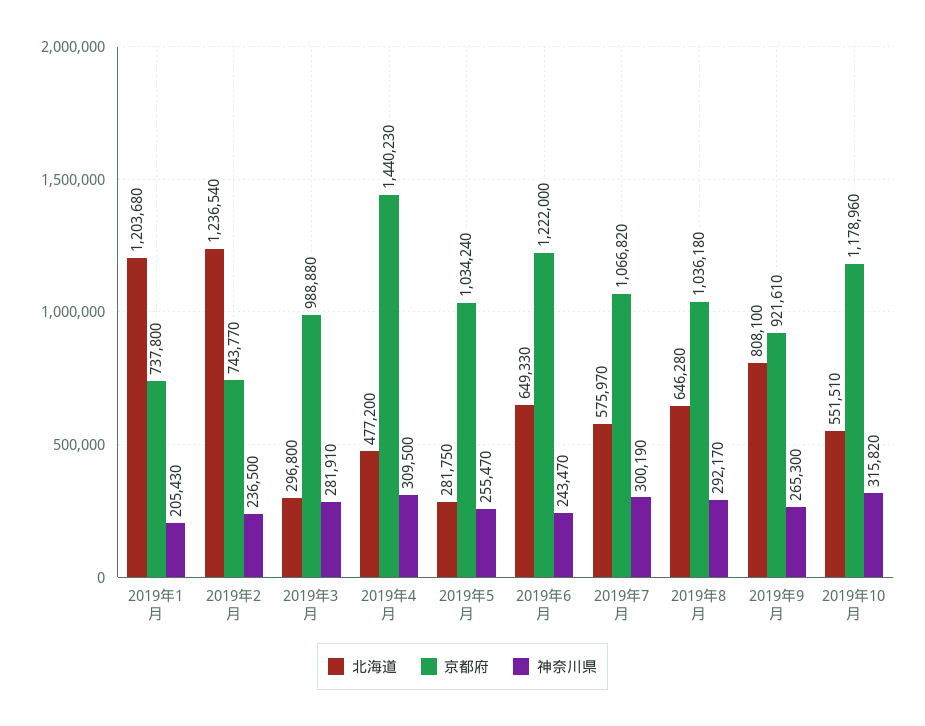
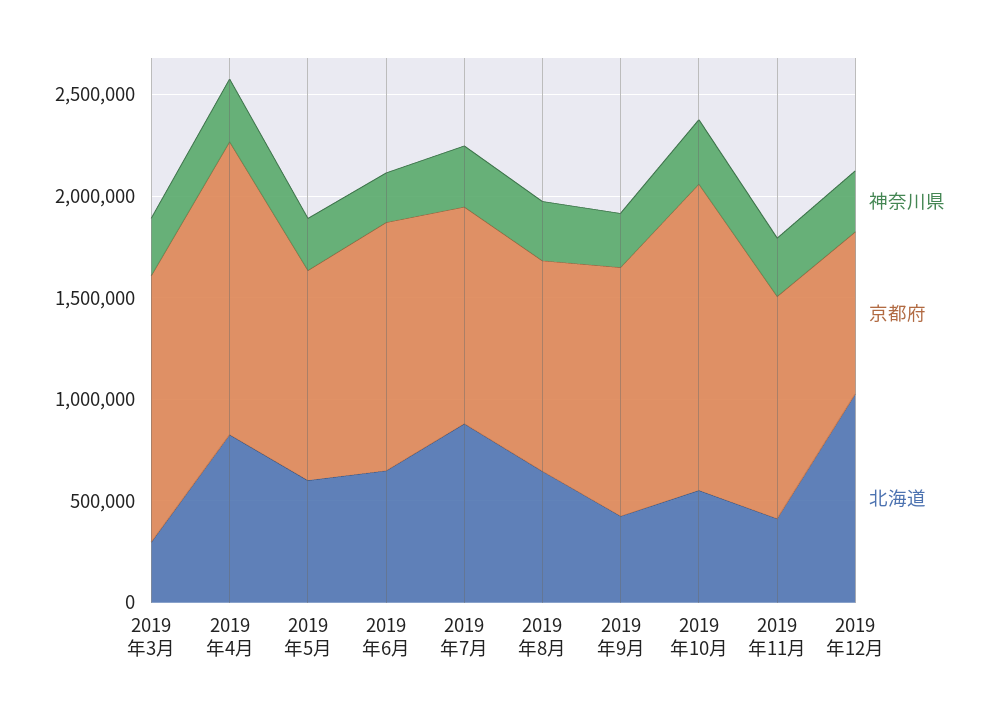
北海道, 2019年1月: 1203680 -> none
京都府, 2019年1月: 737800 -> none
神奈川県, 2019年1月: 205430 -> none
北海道, 2019年2月: 1236540 -> none
京都府, 2019年2月: 743770 -> none
神奈川県, 2019年2月: 236500 -> none
京都府, 2019年3月: 988880 -> 1300000
北海道, 2019年4月: 477200 -> 800000
北海道, 2019年5月: 281750 -> 600000
北海道, 2019年7月: 575970 -> 900000
北海道, 2019年9月: 808100 -> 400000
京都府, 2019年9月: 921610 -> 1200000
京都府, 2019年10月: 1178960 -> 1500000
神奈川県, 2019年11月: none -> 300000
京都府, 2019年11月: none -> 1100000
北海道, 2019年11月: none -> 400000
神奈川県, 2019年12月: none -> 300000
京都府, 2019年12月: none -> 800000
北海道, 2019年12月: none -> 1000000

